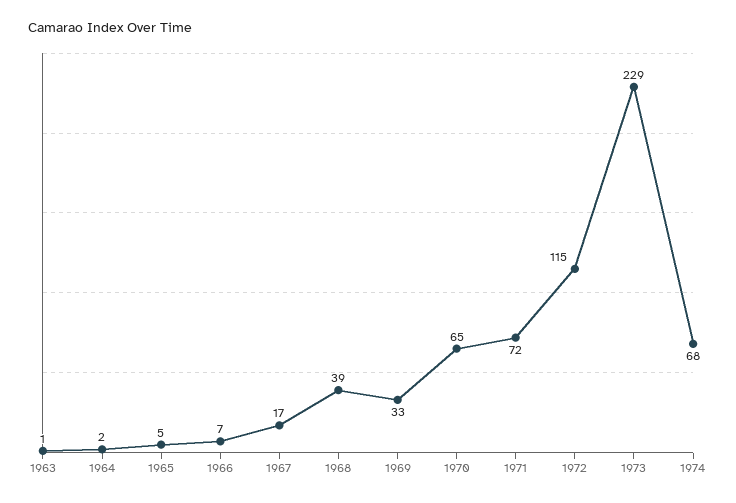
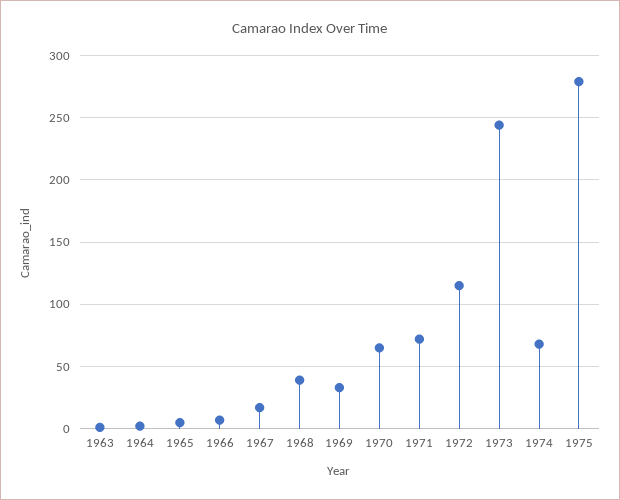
1973: 229 -> 245
1975: none -> 280

